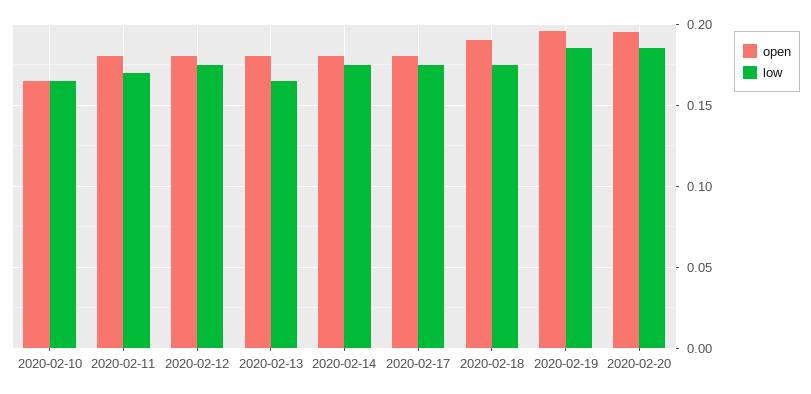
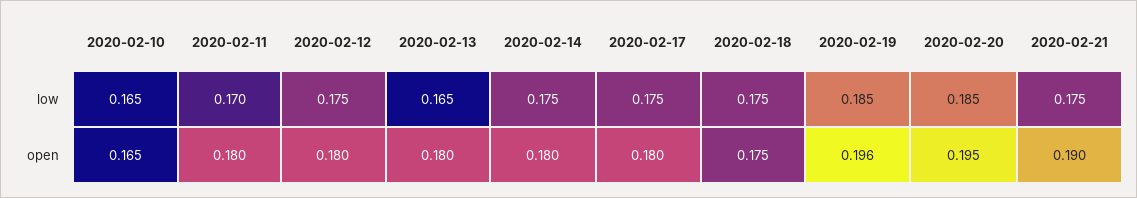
open, 2020-02-18: 0.19 -> 0.175
low, 2020-02-21: none -> 0.175
open, 2020-02-21: none -> 0.19

